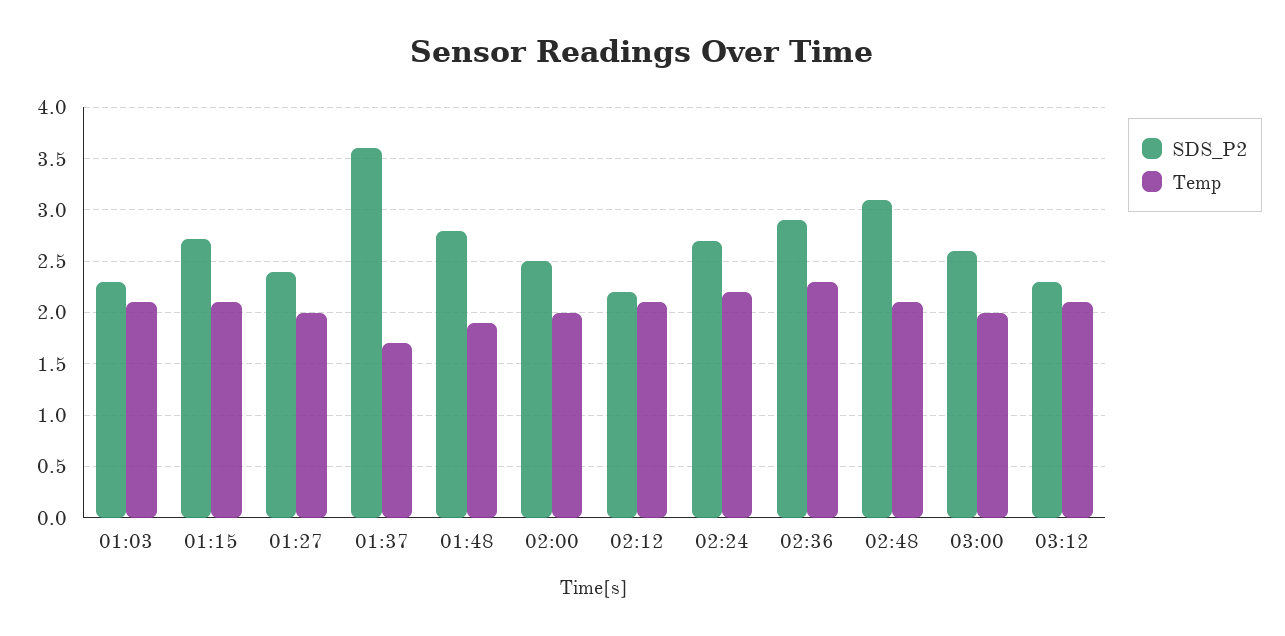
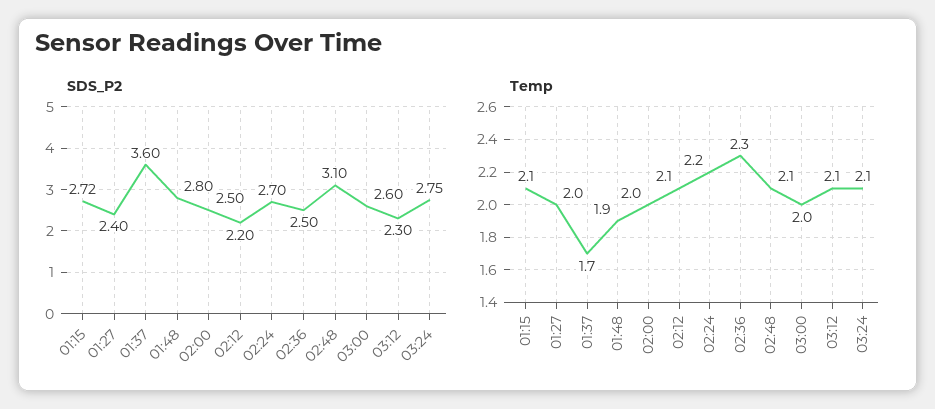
SDS_P2, 01:03: 2.3 -> none
Temp, 01:03: 2.1 -> none
SDS_P2, 02:36: 2.9 -> 2.5
SDS_P2, 03:24: none -> 2.75
Temp, 03:24: none -> 2.1

